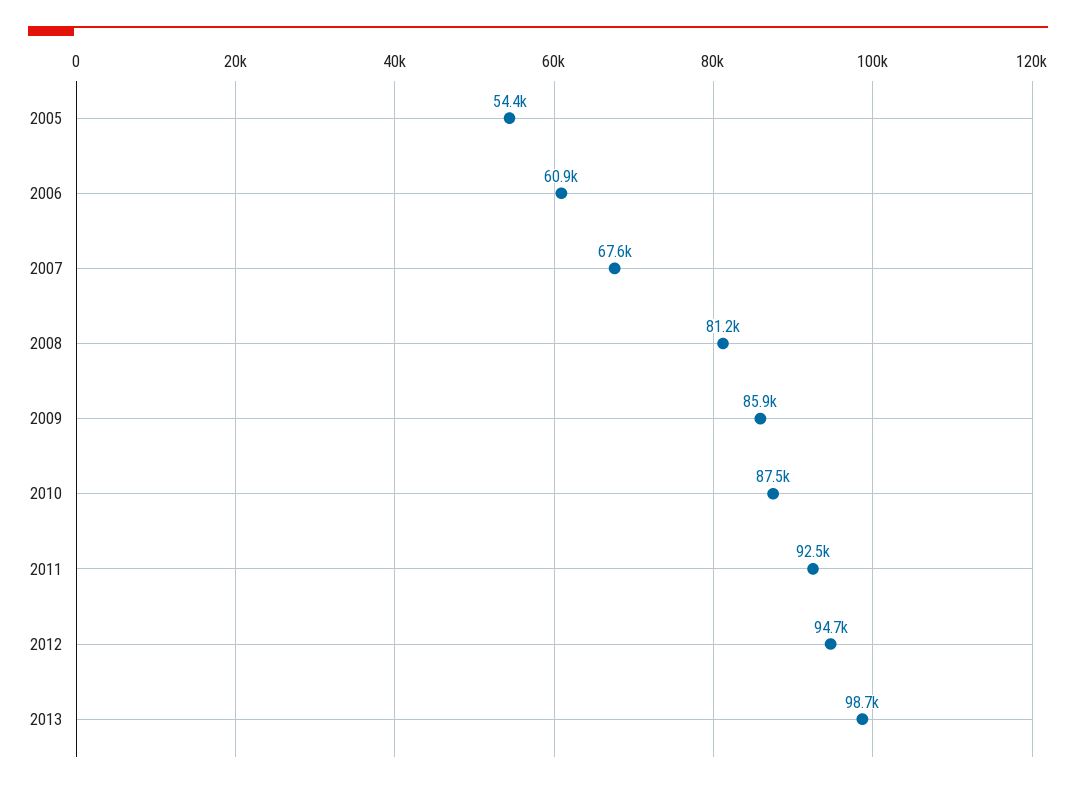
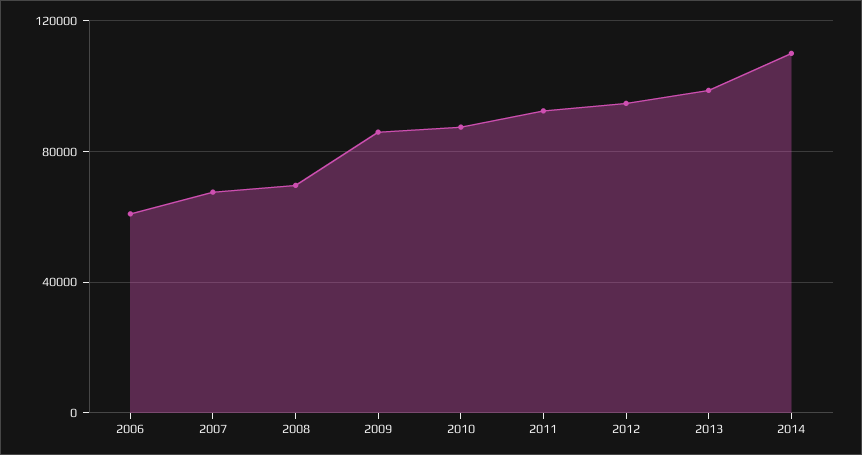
2005: 54400 -> none
2008: 81200 -> 70000
2014: none -> 110000

